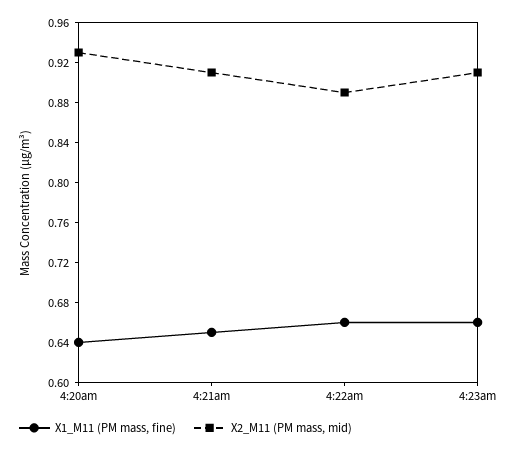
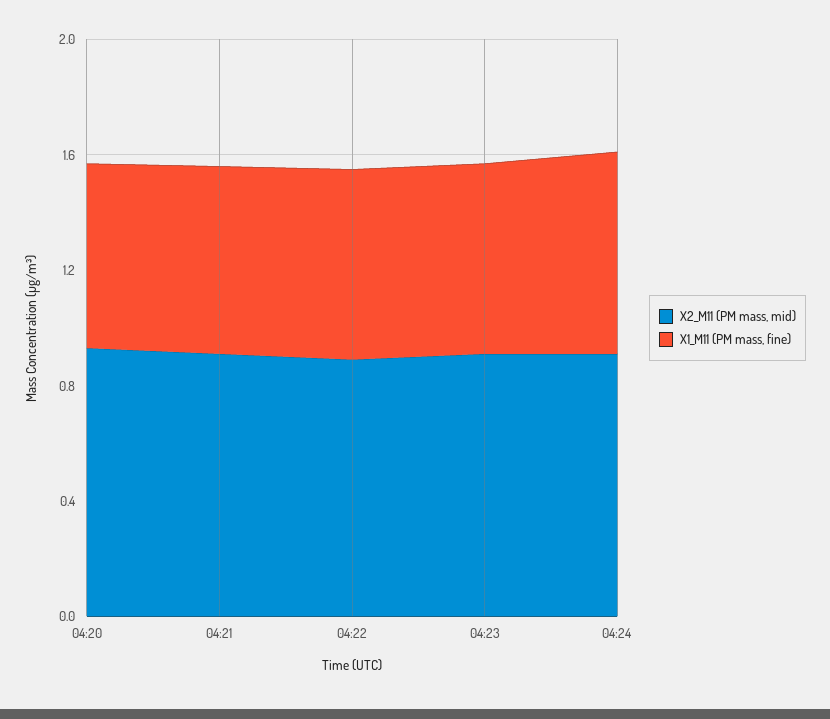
X2_M11 (PM mass, mid), 04:24: none -> 0.9
X1_M11 (PM mass, fine), 04:24: none -> 0.7

